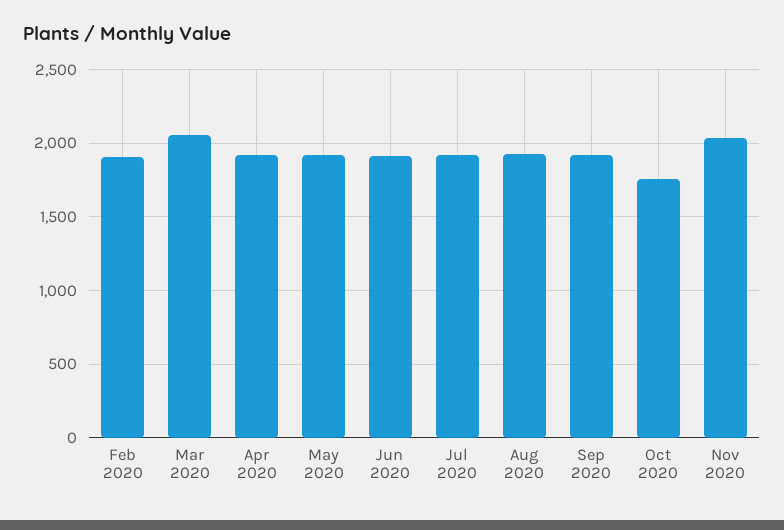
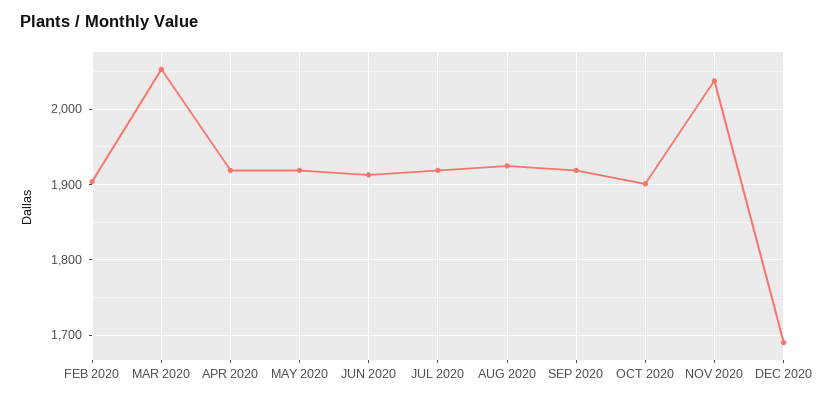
Oct 2020: 1750 -> 1900
DEC 2020: none -> 1690

